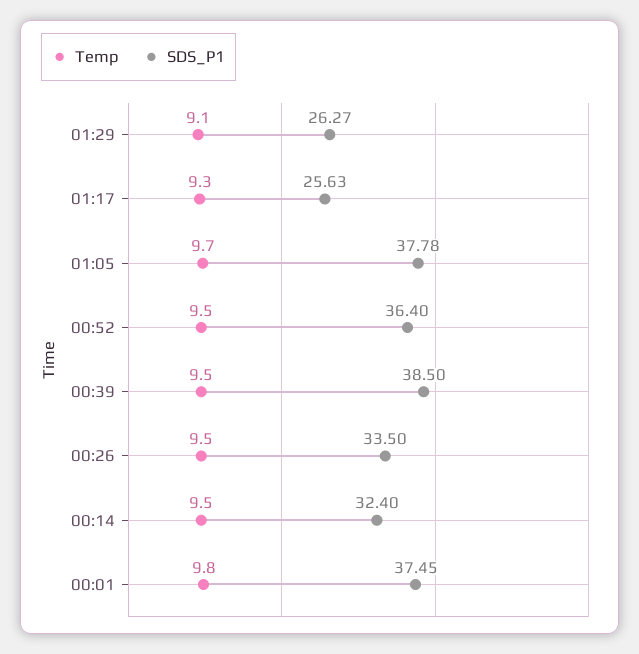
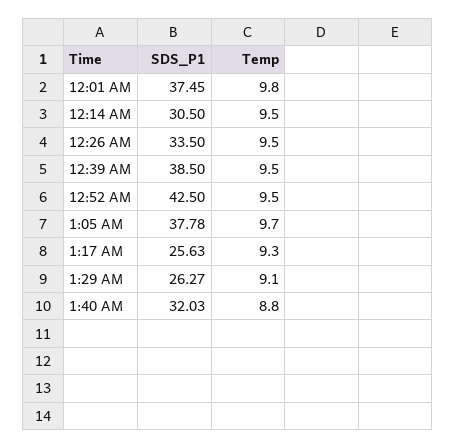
SDS_P1, 00:52: 36.4 -> 42.5
SDS_P1, 00:14: 32.4 -> 30.5
SDS_P1, 1:40 AM: none -> 32.03
Temp, 1:40 AM: none -> 8.8

